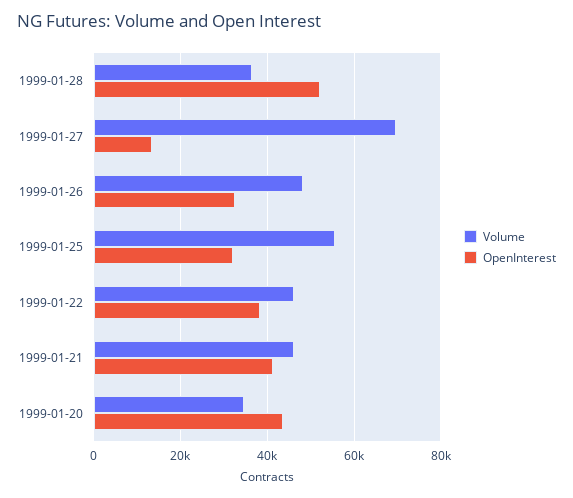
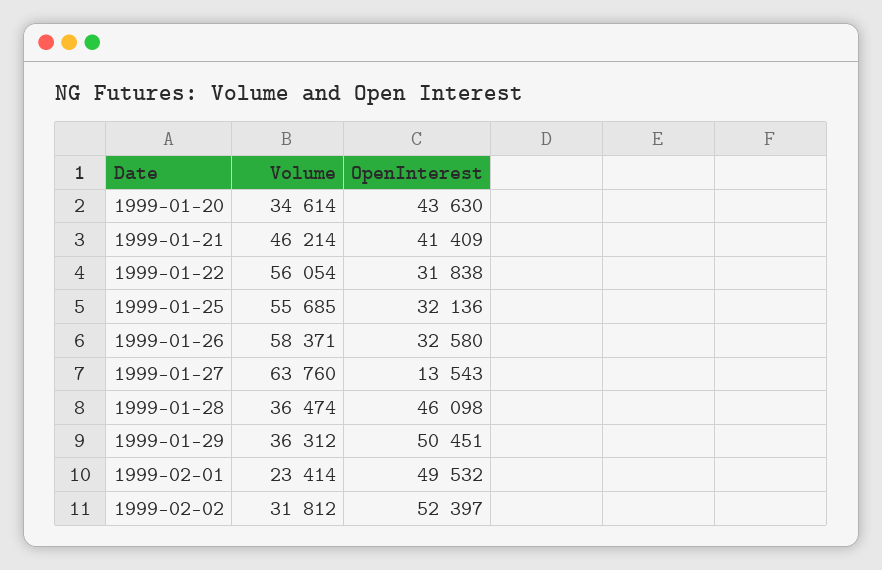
OpenInterest, 1999-01-28: 52000 -> 46098
Volume, 1999-01-27: 70000 -> 63760
Volume, 1999-01-26: 48000 -> 58371
Volume, 1999-01-22: 46000 -> 56054
OpenInterest, 1999-01-22: 38000 -> 31838
Volume, 1999-01-29: none -> 36312
OpenInterest, 1999-01-29: none -> 50451
Volume, 1999-02-01: none -> 23414
OpenInterest, 1999-02-01: none -> 49532
Volume, 1999-02-02: none -> 31812
OpenInterest, 1999-02-02: none -> 52397

